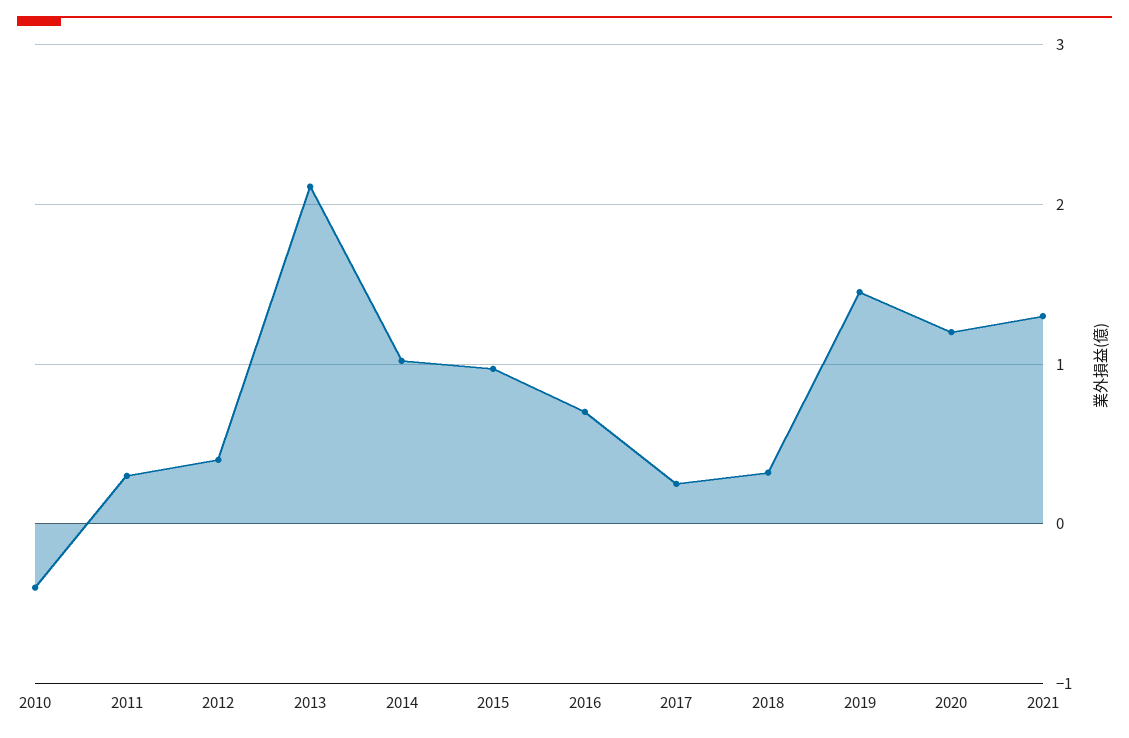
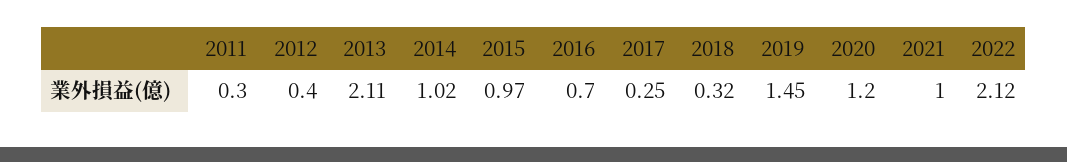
2010: -0.4 -> none
2021: 1.3 -> 1
2022: none -> 2.12

